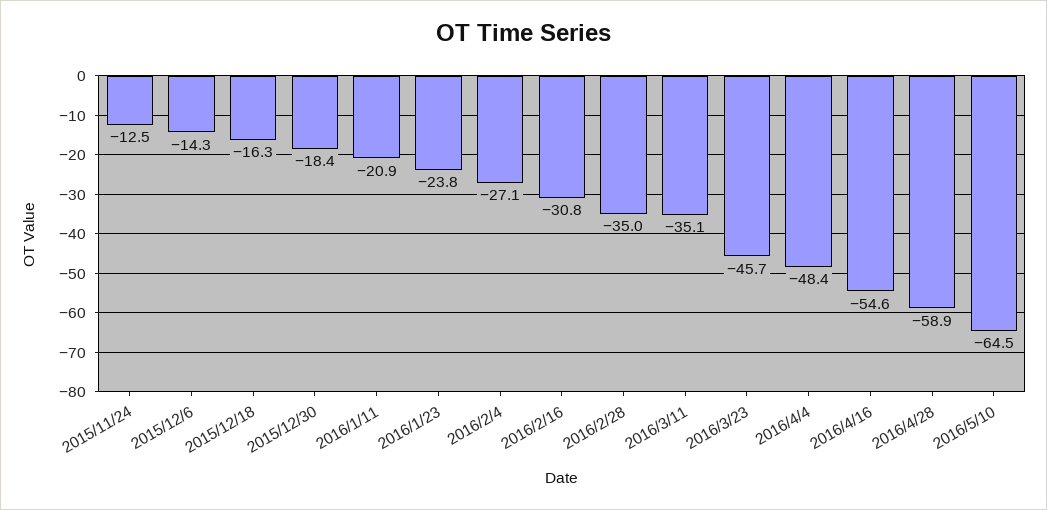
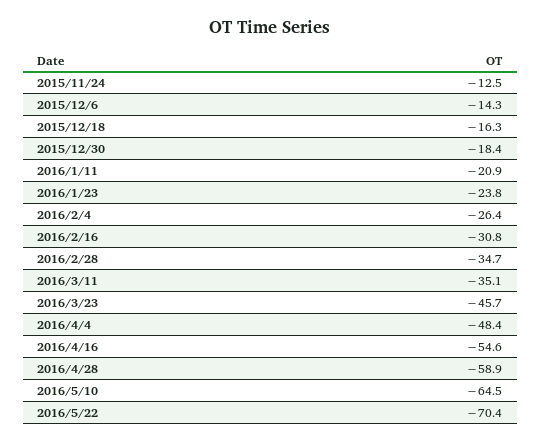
2016/2/4: -27.1 -> -26.4
2016/2/28: -35 -> -34.7
2016/5/22: none -> -70.4

